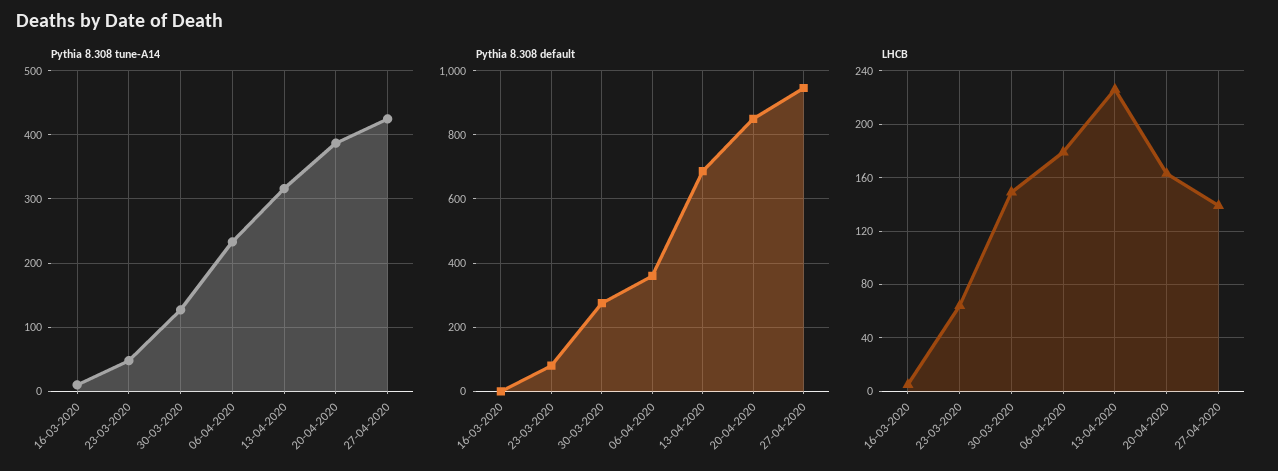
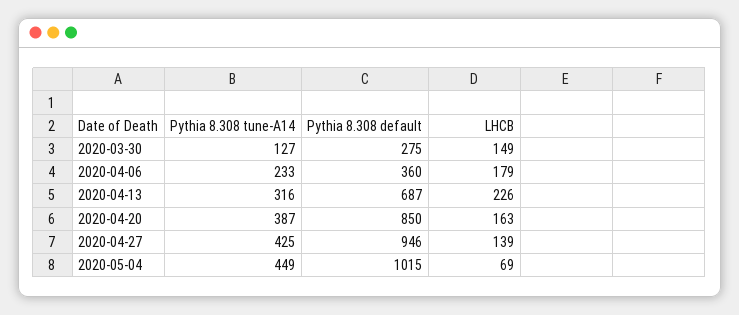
Pythia 8.308 tune-A14, 16-03-2020: 10 -> none
Pythia 8.308 tune-A14, 23-03-2020: 50 -> none
Pythia 8.308 default, 16-03-2020: 0 -> none
Pythia 8.308 default, 23-03-2020: 80 -> none
LHCB, 16-03-2020: 5 -> none
LHCB, 23-03-2020: 65 -> none
Pythia 8.308 tune-A14, 2020-05-04: none -> 449
Pythia 8.308 default, 2020-05-04: none -> 1015
LHCB, 2020-05-04: none -> 69

